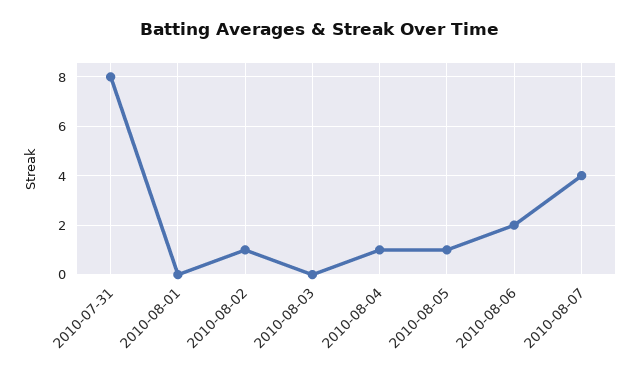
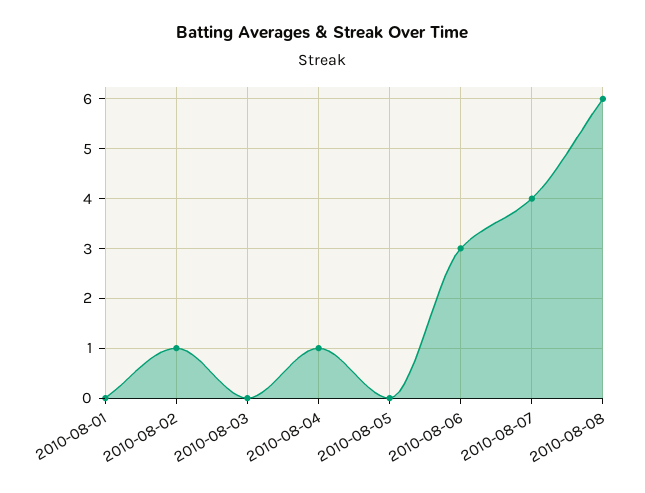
2010-07-31: 8 -> none
2010-08-05: 1 -> 0
2010-08-06: 2 -> 3
2010-08-08: none -> 6

